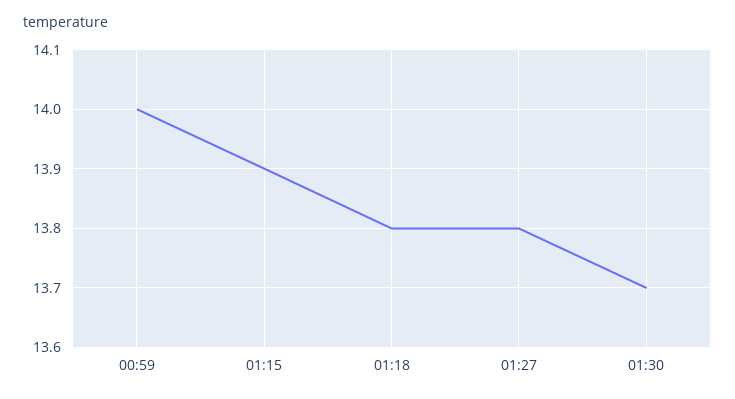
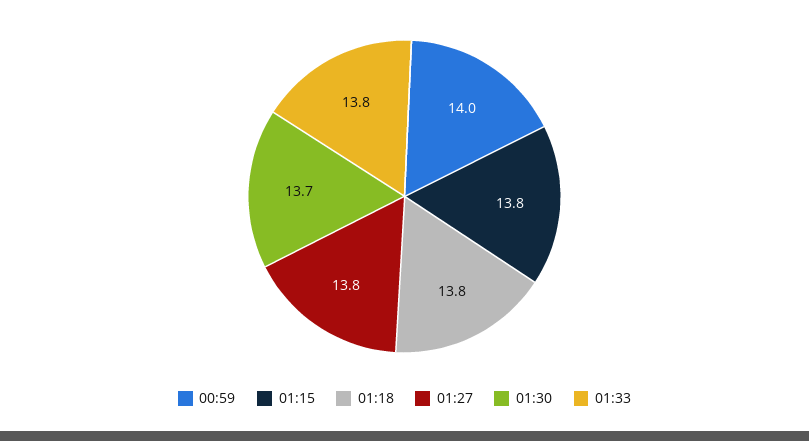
01:15: 13.9 -> 13.8
01:33: none -> 13.8

